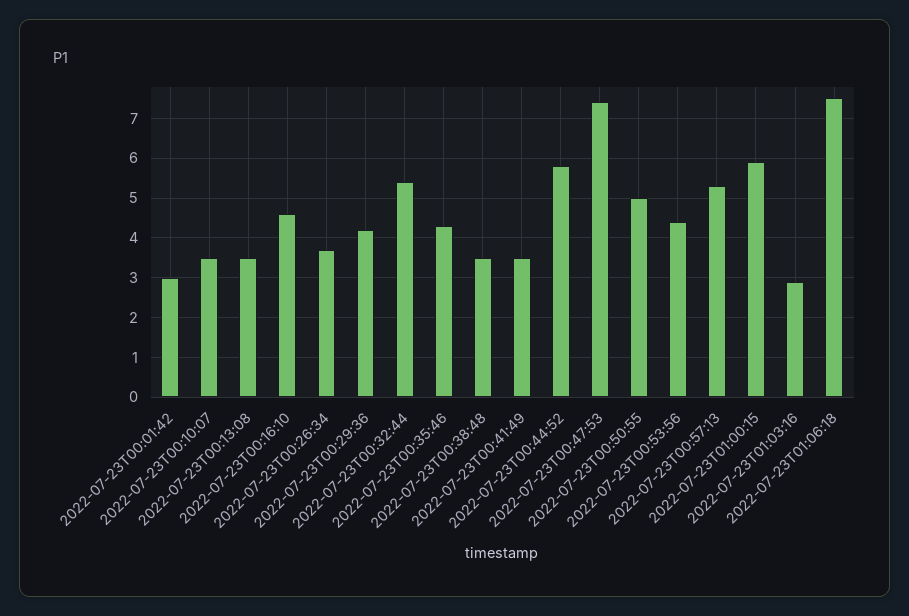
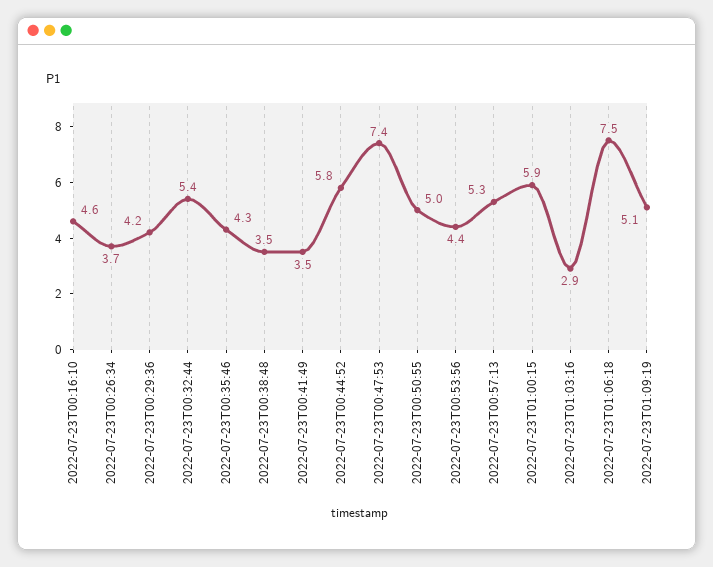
2022-07-23T00:01:42: 3 -> none
2022-07-23T00:10:07: 3.5 -> none
2022-07-23T00:13:08: 3.5 -> none
2022-07-23T01:09:19: none -> 5.1

